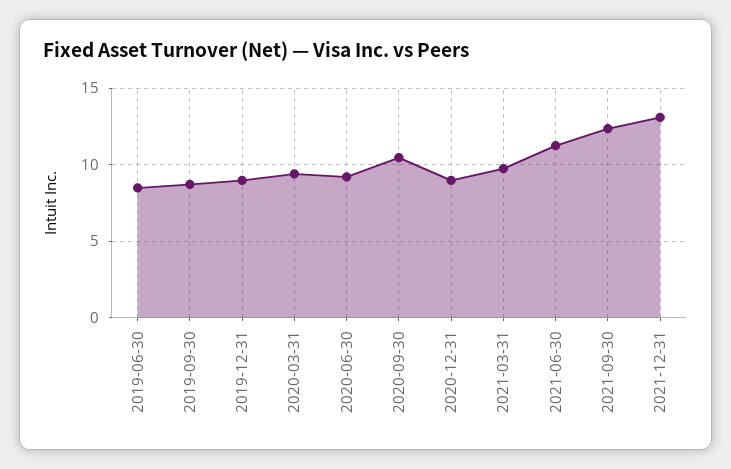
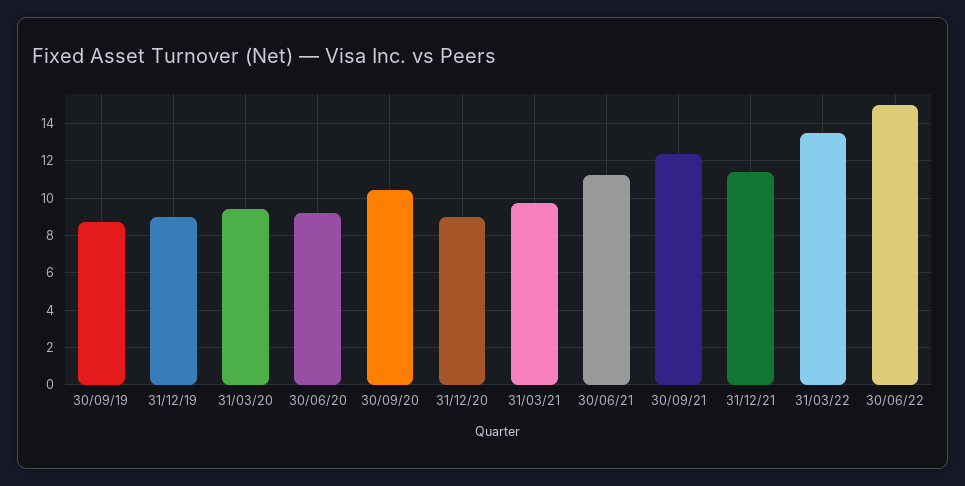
2019-06-30: 8.5 -> none
2021-12-31: 13 -> 11.5
31/03/22: none -> 13.5
30/06/22: none -> 15

